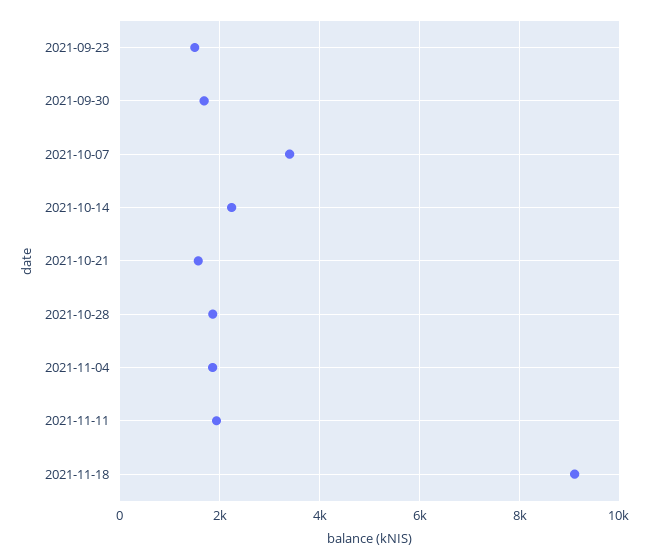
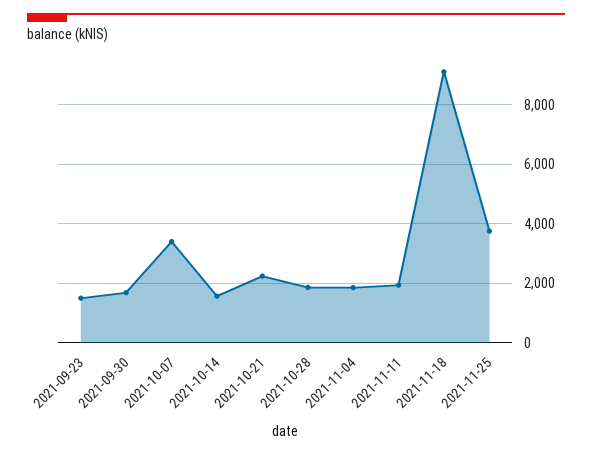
2021-10-14: 2200 -> 1500
2021-10-21: 1600 -> 2250
2021-11-25: none -> 3750

